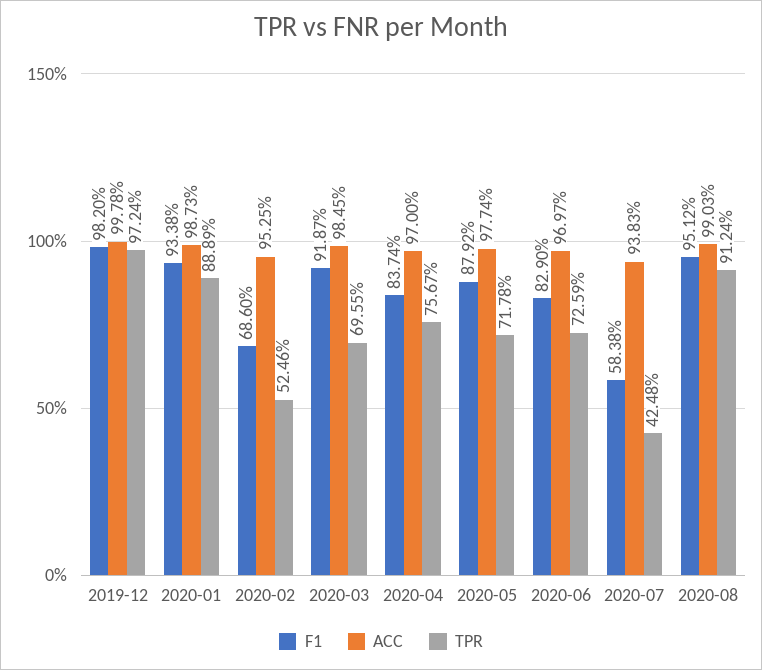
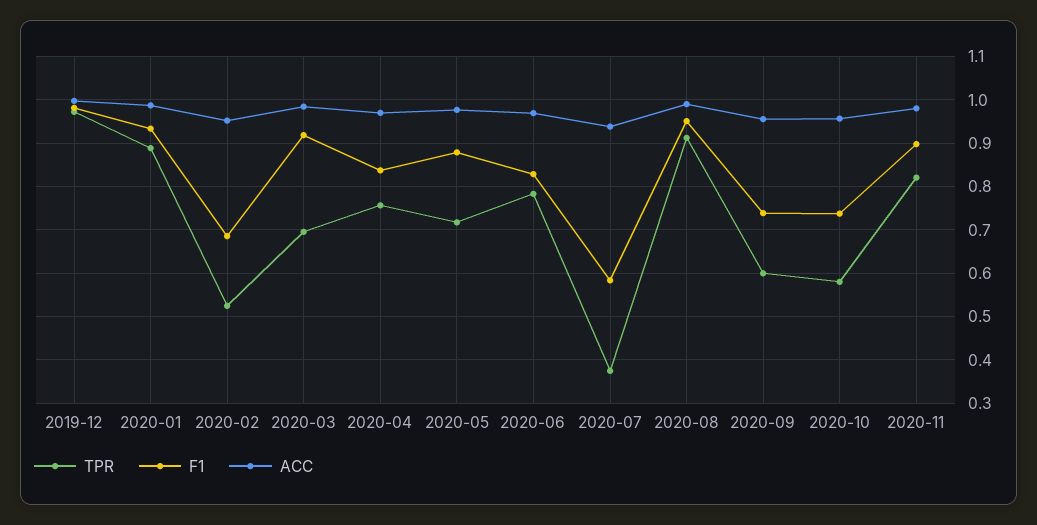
TPR, 2020-06: 0.7259 -> 0.78
TPR, 2020-07: 0.4248 -> 0.38
TPR, 2020-09: none -> 0.6
F1, 2020-09: none -> 0.74
ACC, 2020-09: none -> 0.96
TPR, 2020-10: none -> 0.58
F1, 2020-10: none -> 0.74
ACC, 2020-10: none -> 0.96
TPR, 2020-11: none -> 0.82
F1, 2020-11: none -> 0.9
ACC, 2020-11: none -> 0.98

